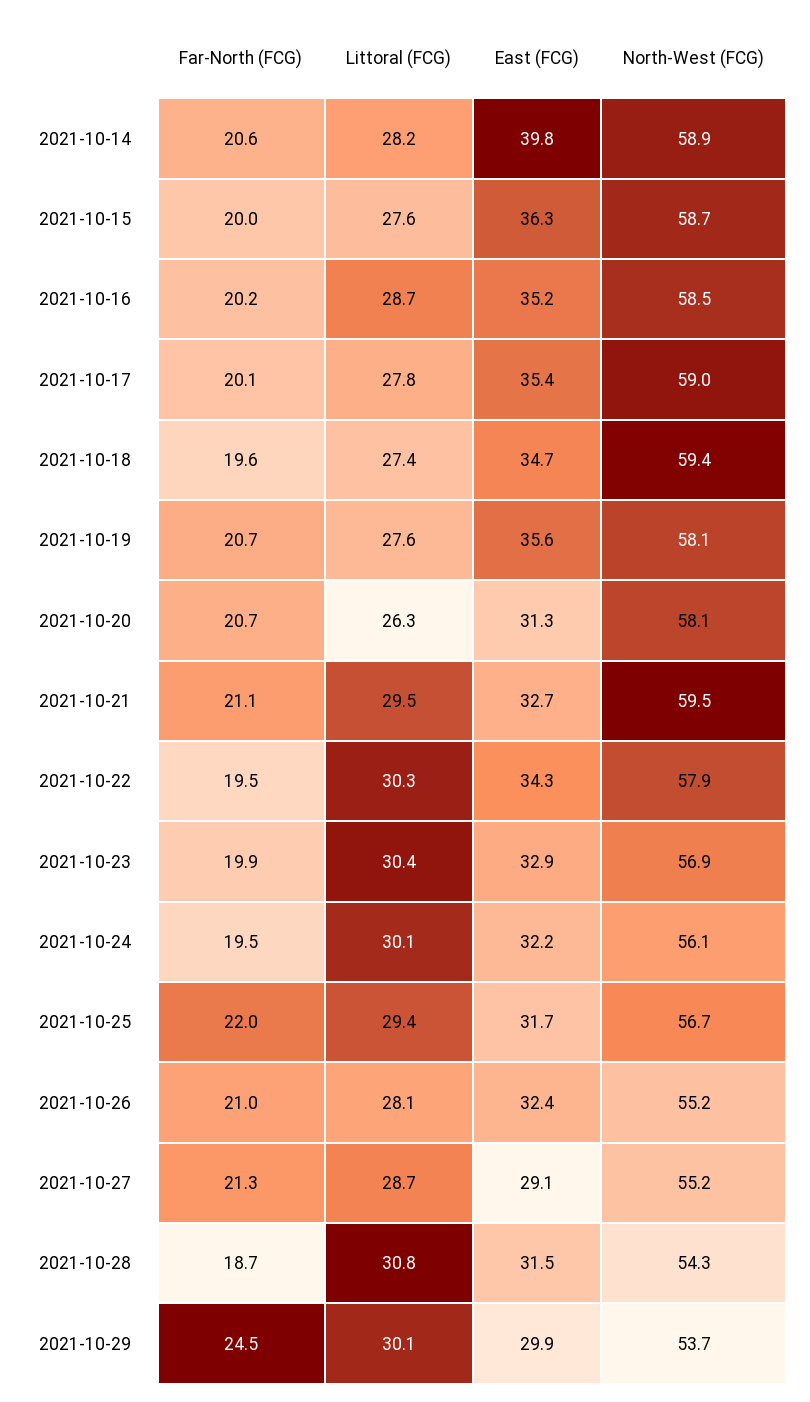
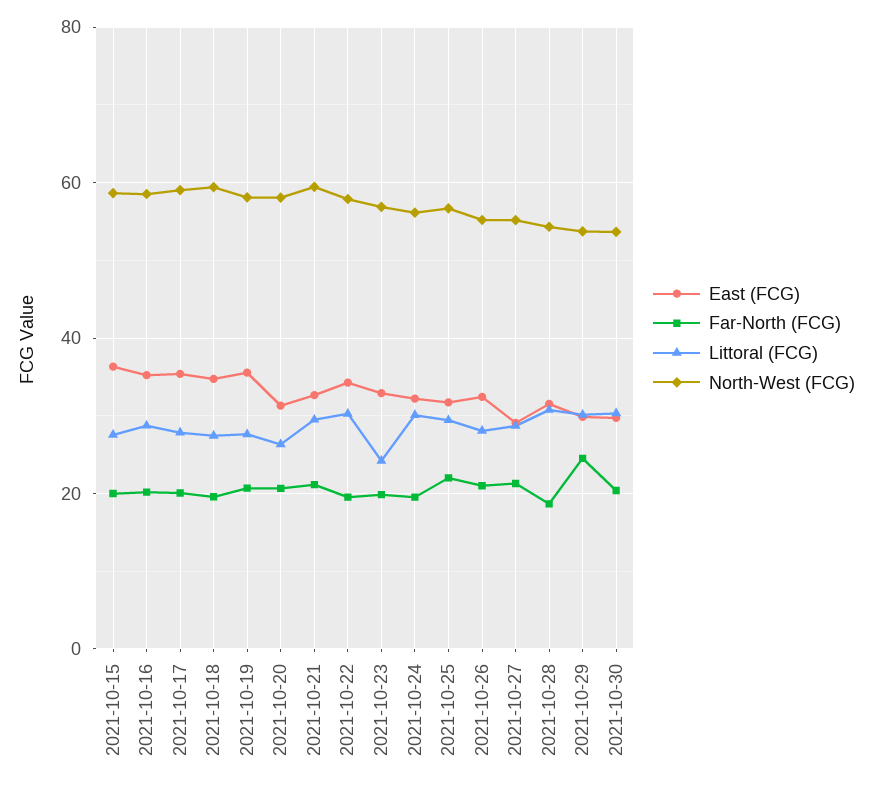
Far-North (FCG), 2021-10-14: 20.6 -> none
Littoral (FCG), 2021-10-14: 28.2 -> none
East (FCG), 2021-10-14: 39.8 -> none
North-West (FCG), 2021-10-14: 58.9 -> none
Littoral (FCG), 2021-10-23: 30.4 -> 24
East (FCG), 2021-10-30: none -> 30
Far-North (FCG), 2021-10-30: none -> 20
Littoral (FCG), 2021-10-30: none -> 30
North-West (FCG), 2021-10-30: none -> 54

